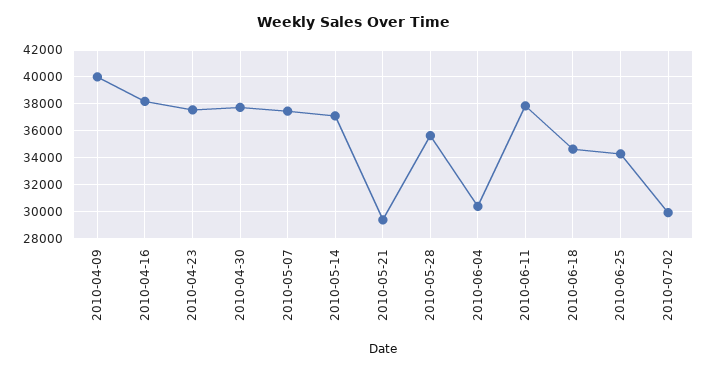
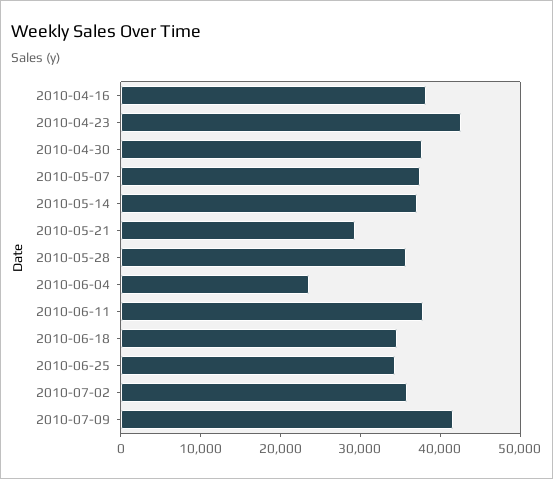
2010-04-09: 40000 -> none
2010-04-23: 37500 -> 42000
2010-06-04: 30500 -> 24000
2010-07-02: 30000 -> 36000
2010-07-09: none -> 42000

